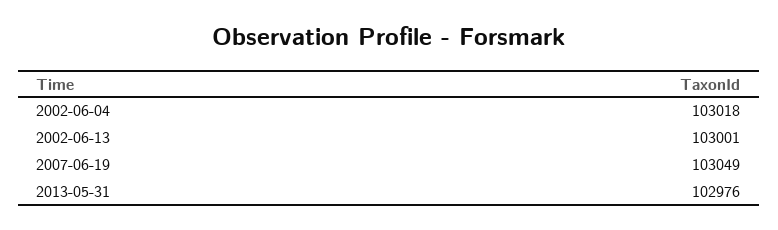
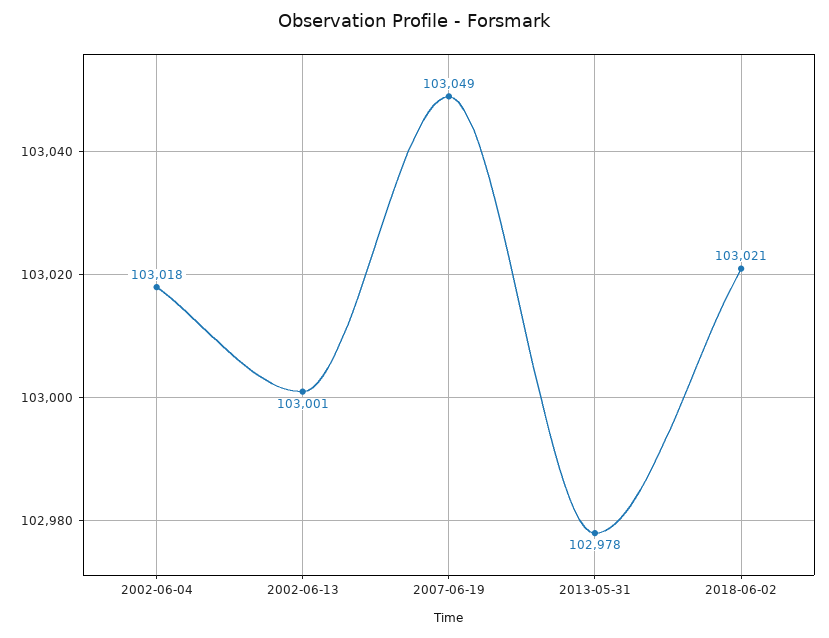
2013-05-31: 102976 -> 102978
2018-06-02: none -> 103021

